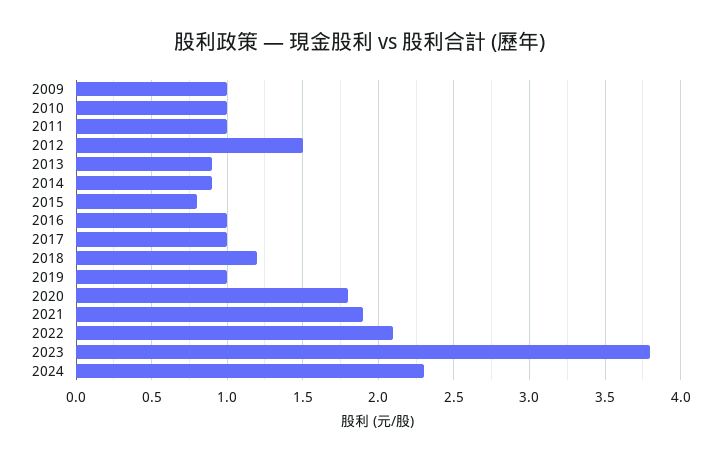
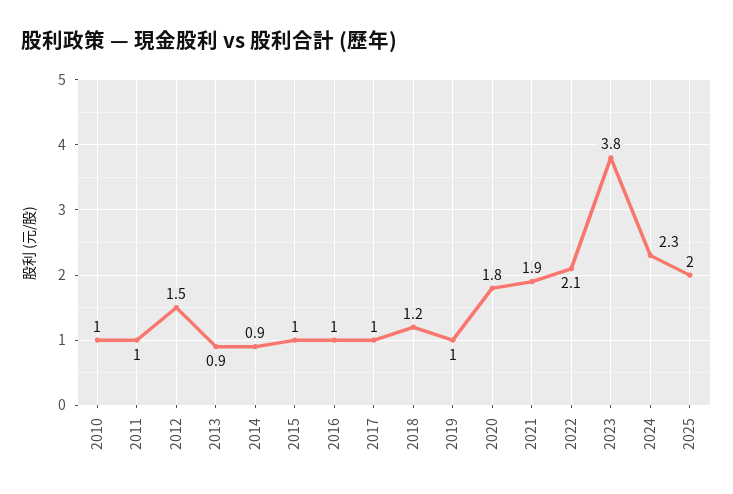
2009: 1 -> none
2015: 0.8 -> 1
2025: none -> 2

